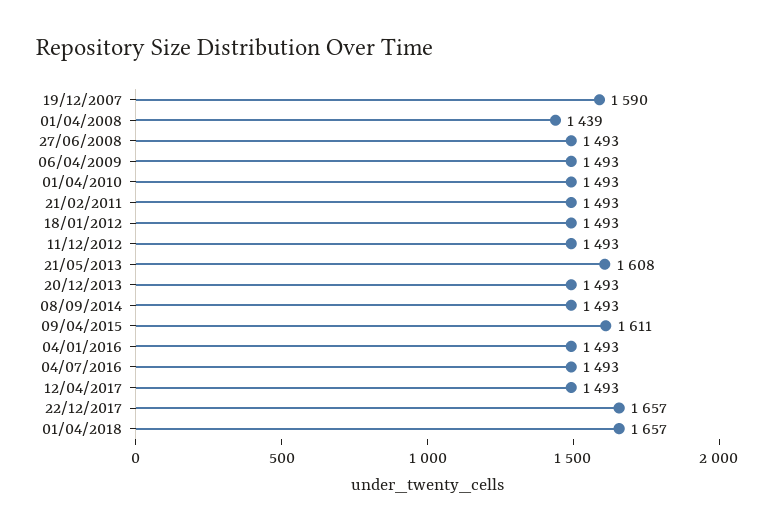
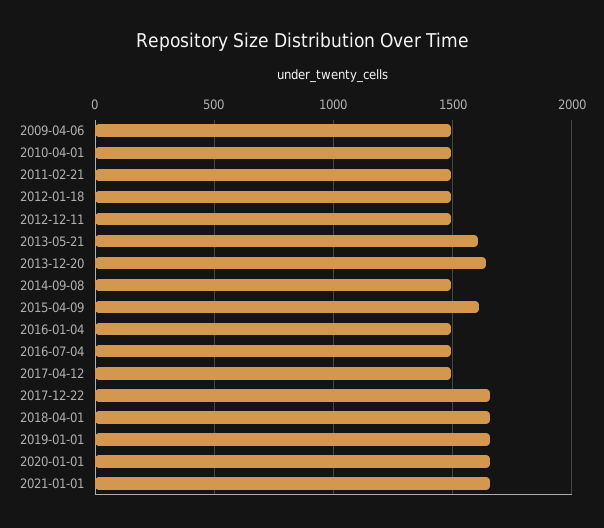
19/12/2007: 1590 -> none
01/04/2008: 1439 -> none
27/06/2008: 1493 -> none
20/12/2013: 1493 -> 1650
2019-01-01: none -> 1650
2020-01-01: none -> 1650
2021-01-01: none -> 1650

